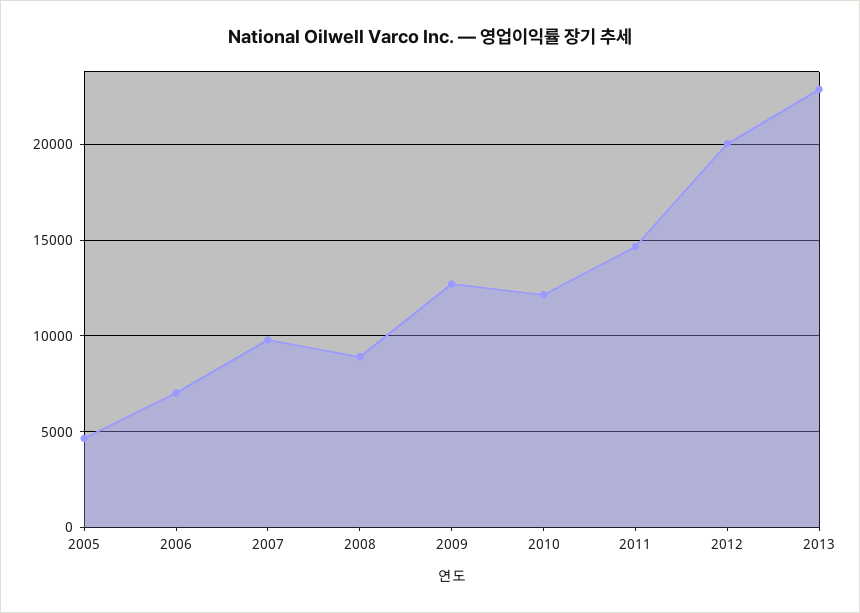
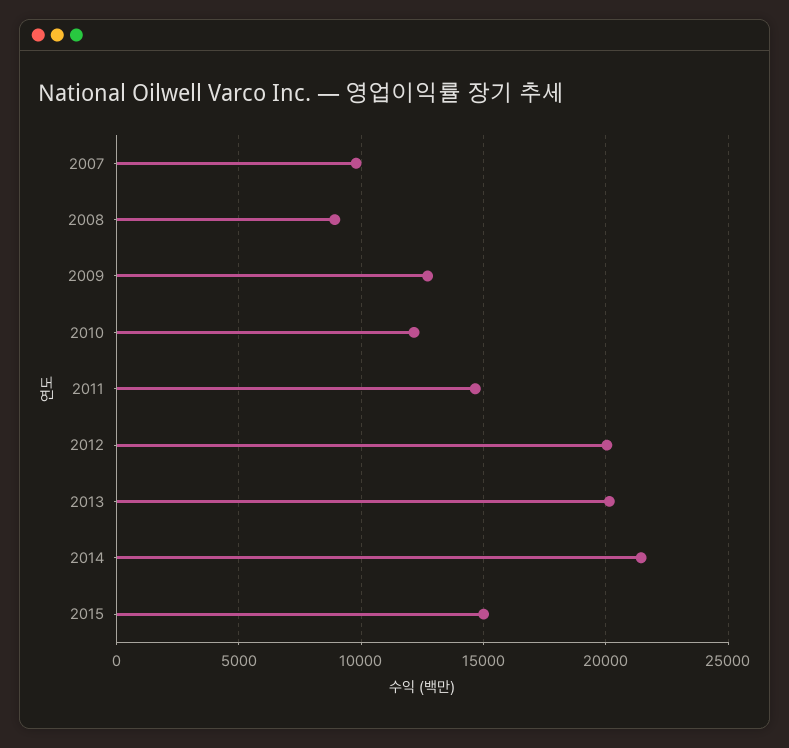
2005: 4500 -> none
2006: 7000 -> none
2013: 23000 -> 20000
2014: none -> 21500
2015: none -> 15000

